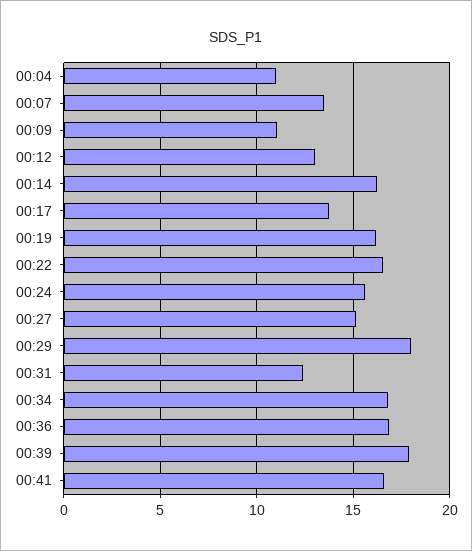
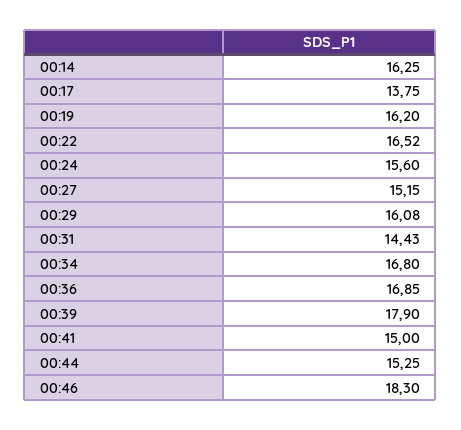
00:04: 11 -> none
00:07: 13.5 -> none
00:09: 11 -> none
00:12: 13 -> none
00:29: 18 -> 16.08
00:31: 12.5 -> 14.43
00:41: 16.5 -> 15
00:44: none -> 15.25
00:46: none -> 18.3

